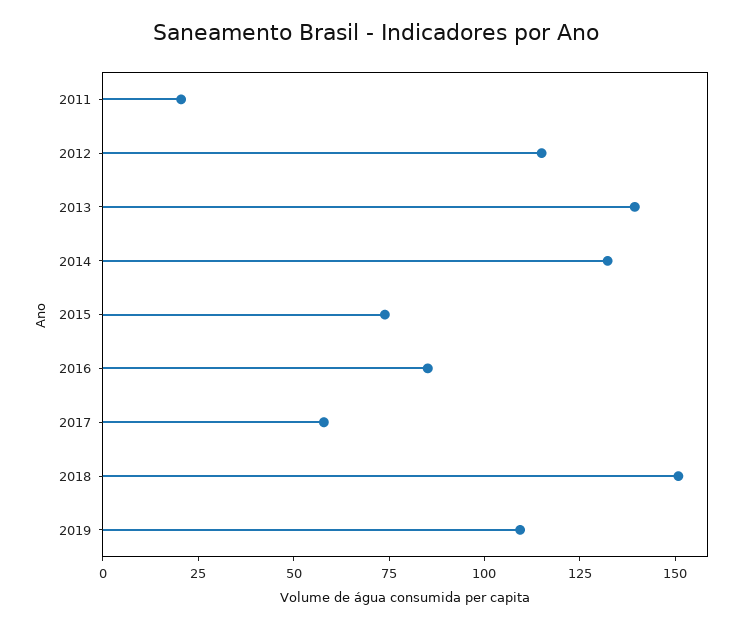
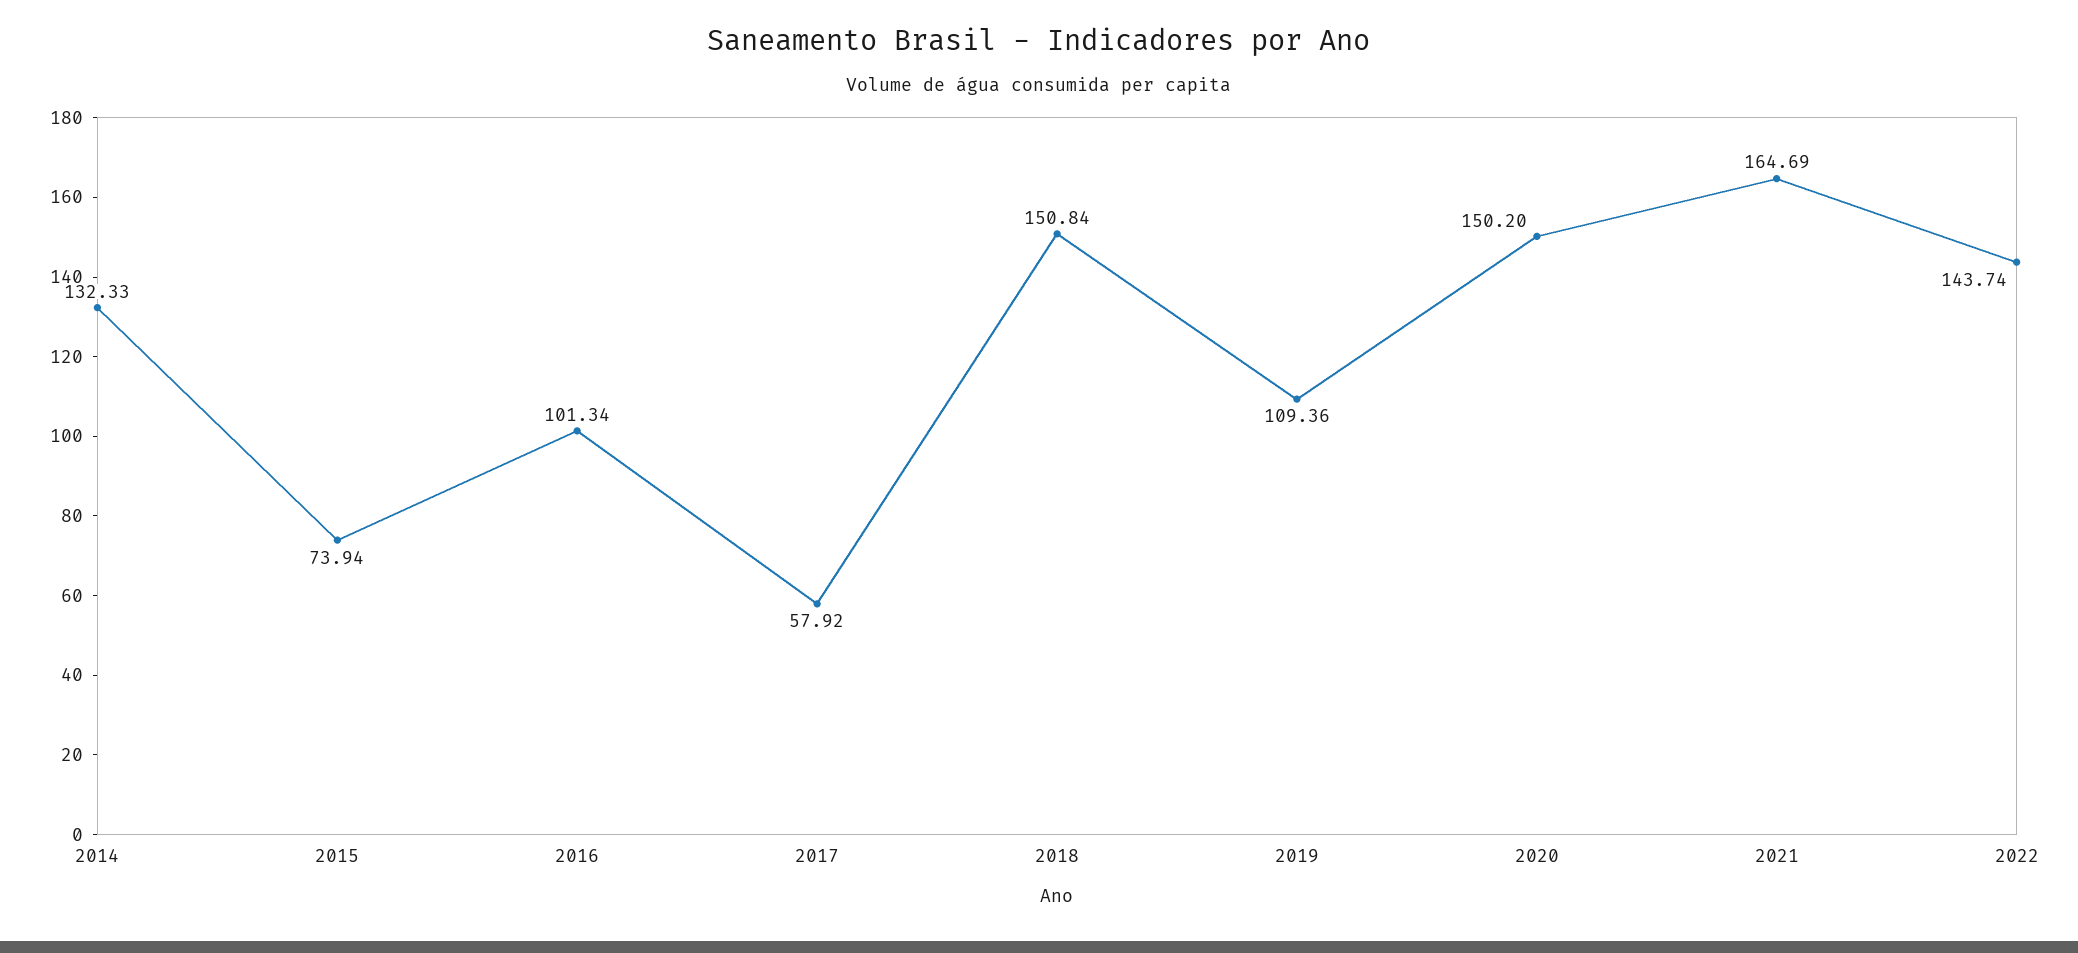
2011: 20 -> none
2012: 115 -> none
2013: 140 -> none
2016: 85 -> 101.34
2020: none -> 150.2
2021: none -> 164.69
2022: none -> 143.74

